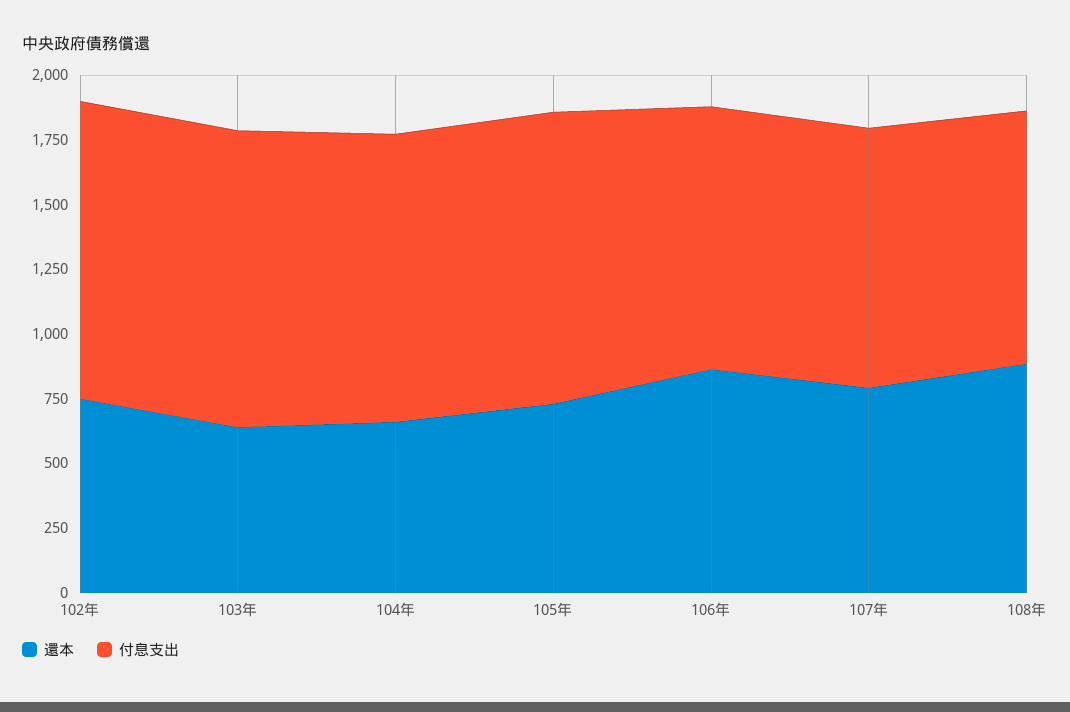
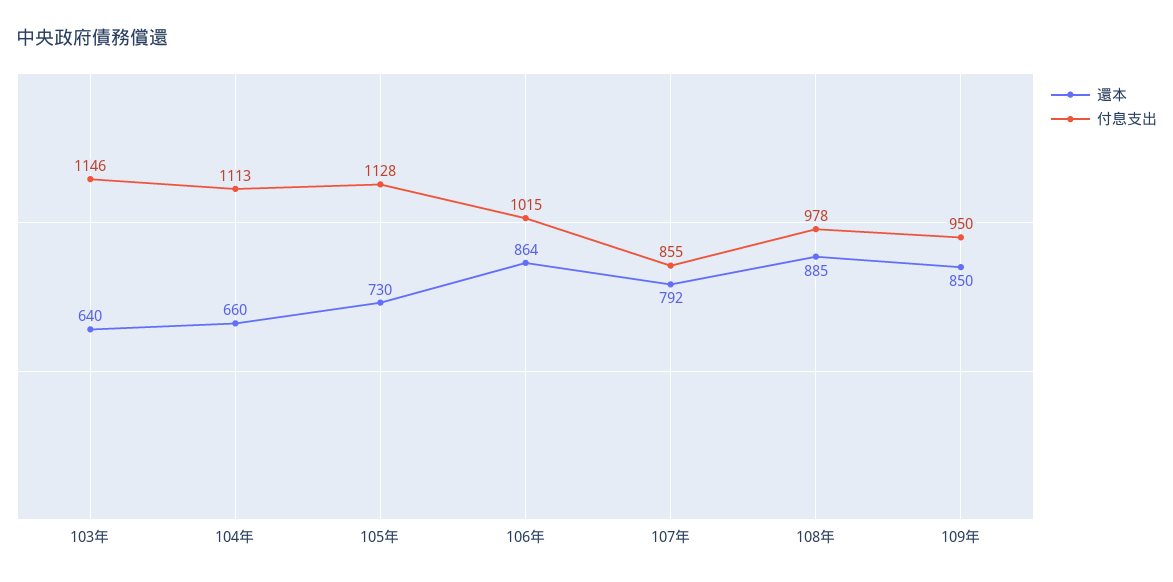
還本, 102年: 750 -> none
付息支出, 102年: 1150 -> none
付息支出, 107年: 1000 -> 855
還本, 109年: none -> 850
付息支出, 109年: none -> 950

